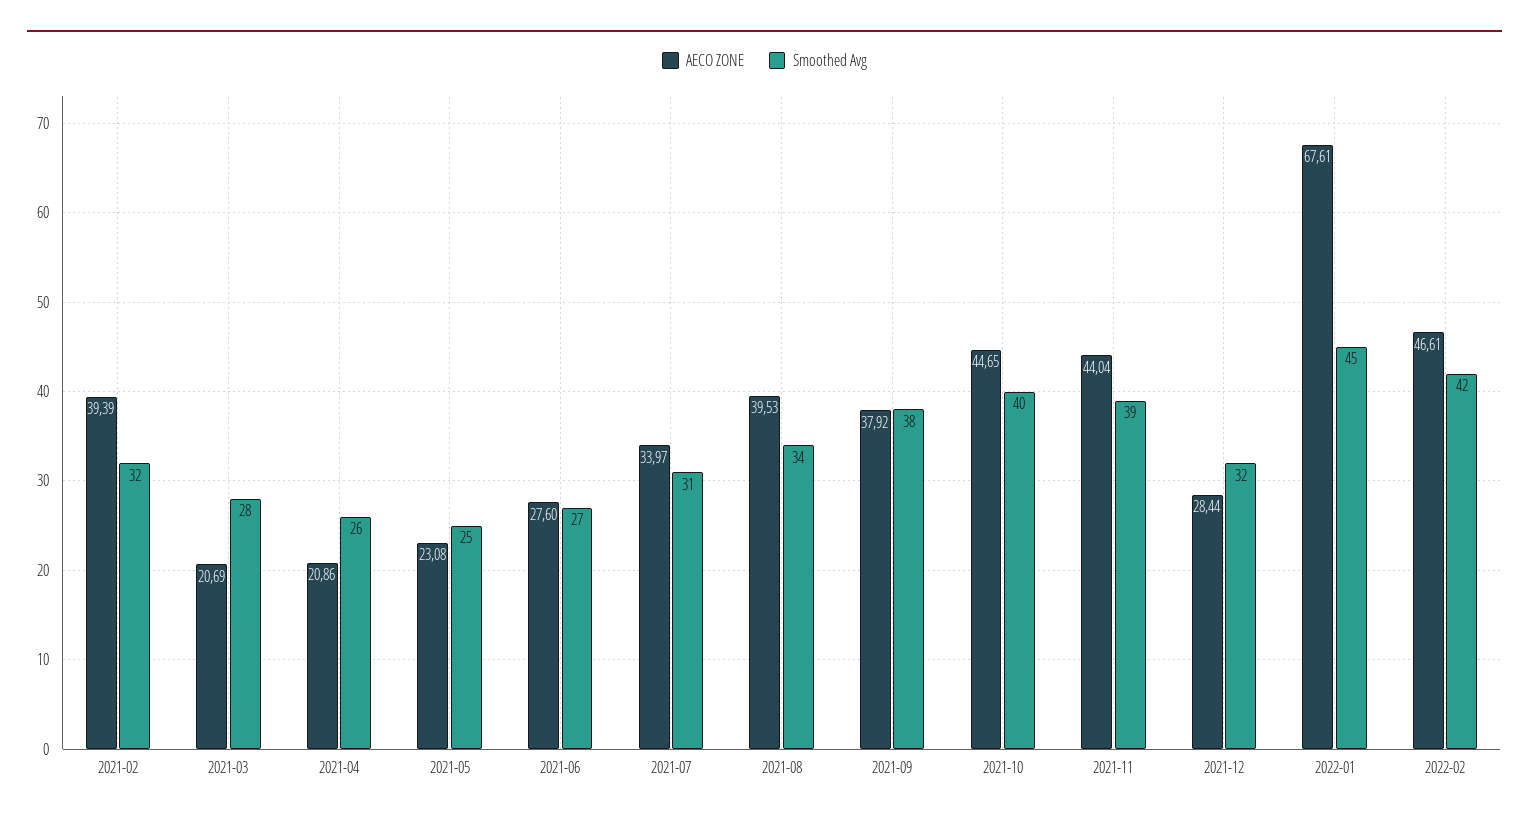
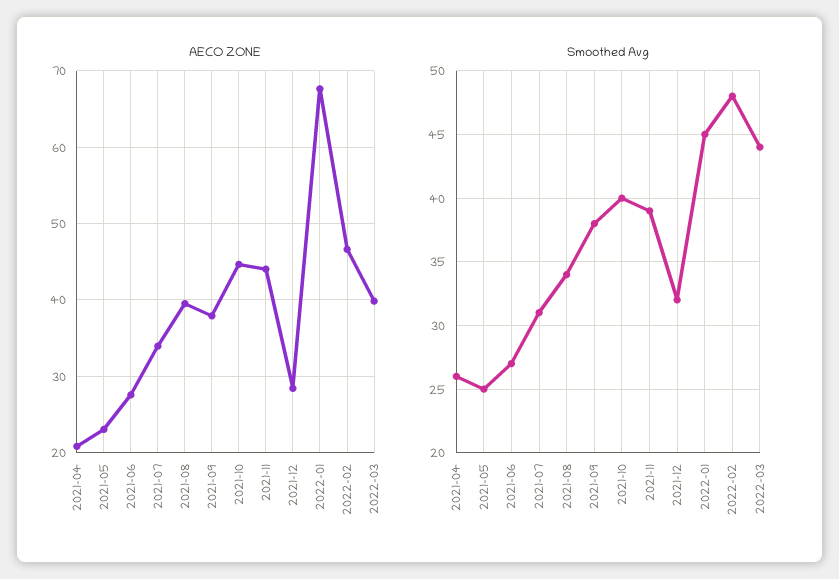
AECO ZONE, 2021-02: 39.39 -> none
Smoothed Avg, 2021-02: 32 -> none
AECO ZONE, 2021-03: 20.69 -> none
Smoothed Avg, 2021-03: 28 -> none
Smoothed Avg, 2022-02: 42 -> 48
AECO ZONE, 2022-03: none -> 40
Smoothed Avg, 2022-03: none -> 44

